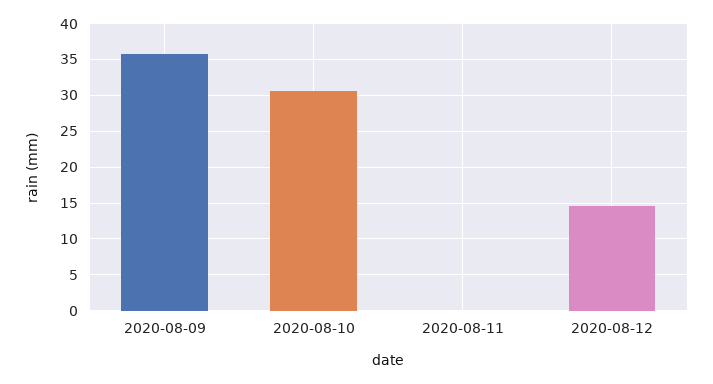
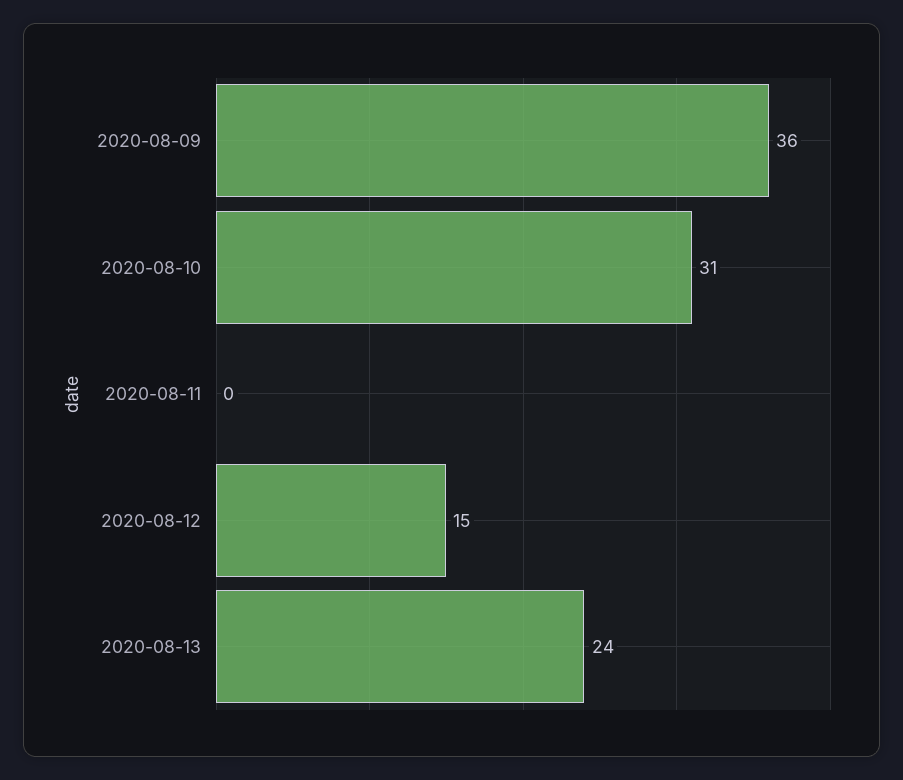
2020-08-13: none -> 24

